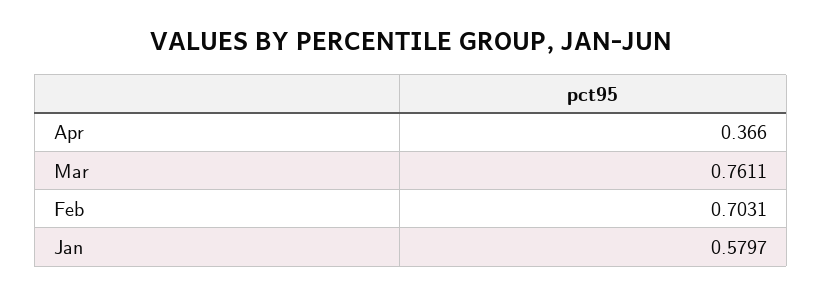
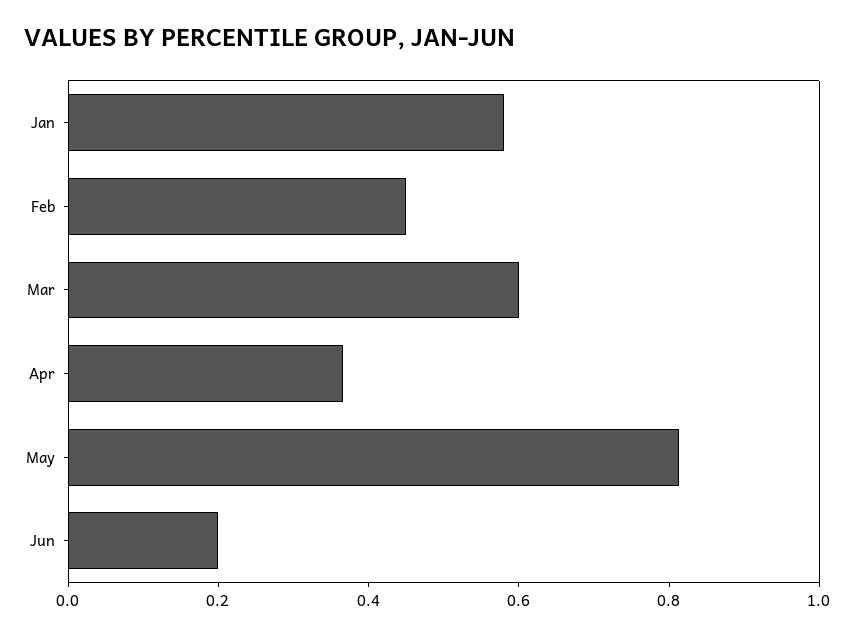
Mar: 0.7611 -> 0.6
Feb: 0.7031 -> 0.45
May: none -> 0.8
Jun: none -> 0.2

